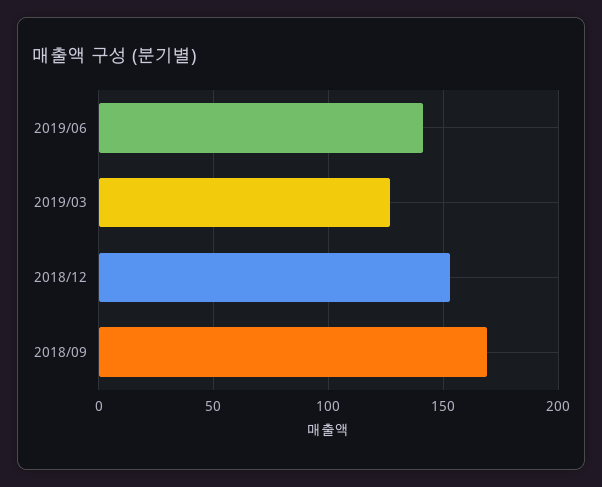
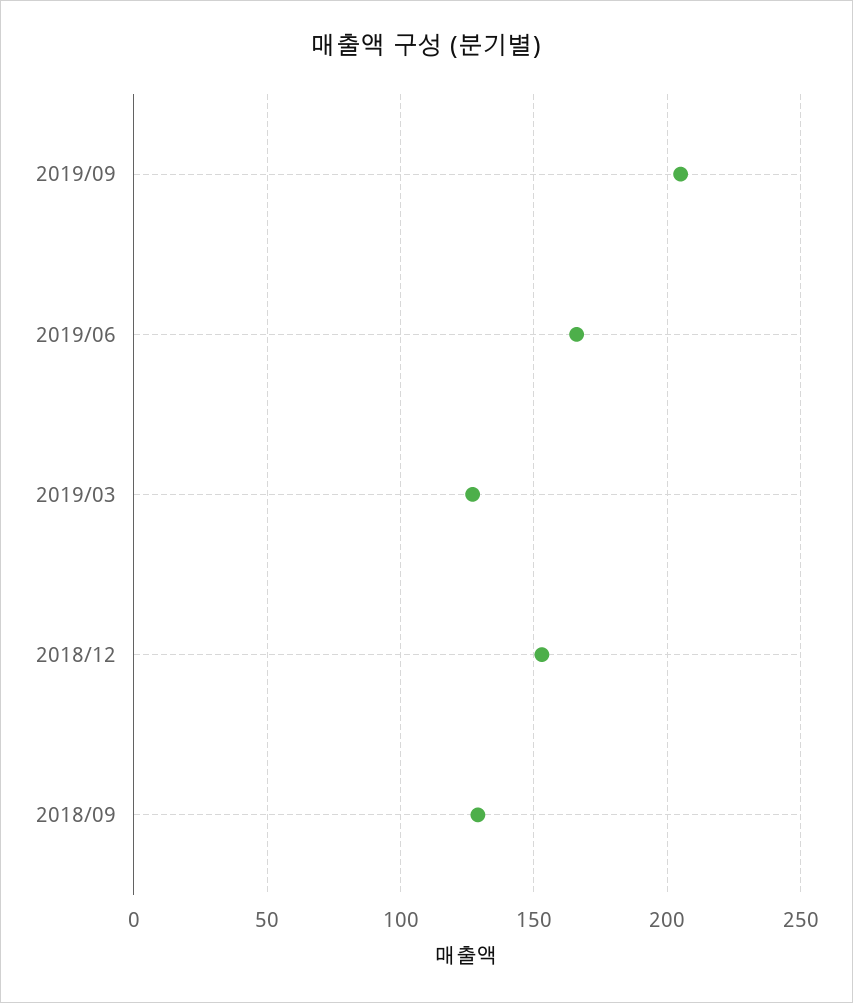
2019/06: 140 -> 165
2018/09: 170 -> 130
2019/09: none -> 205

